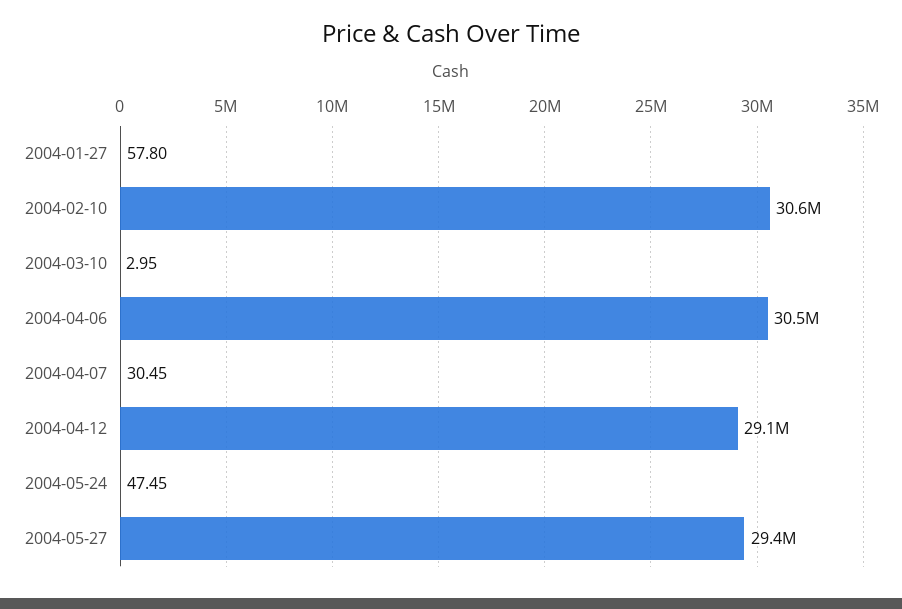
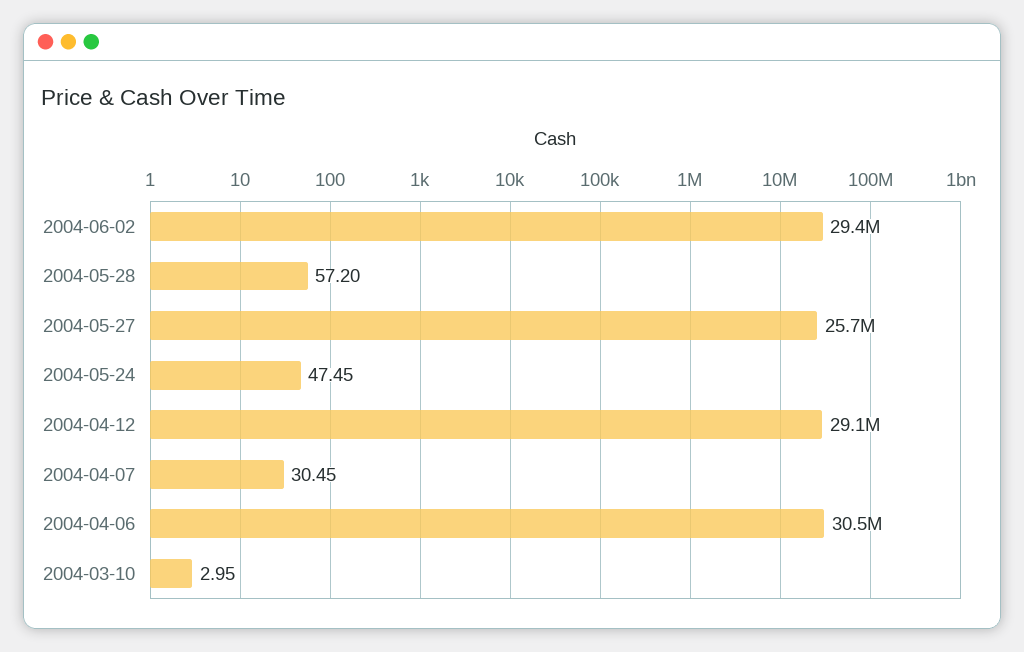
2004-01-27: 57.8 -> none
2004-02-10: 30600000 -> none
2004-05-27: 29400000 -> 25700000
2004-06-02: none -> 29400000
2004-05-28: none -> 57.2

